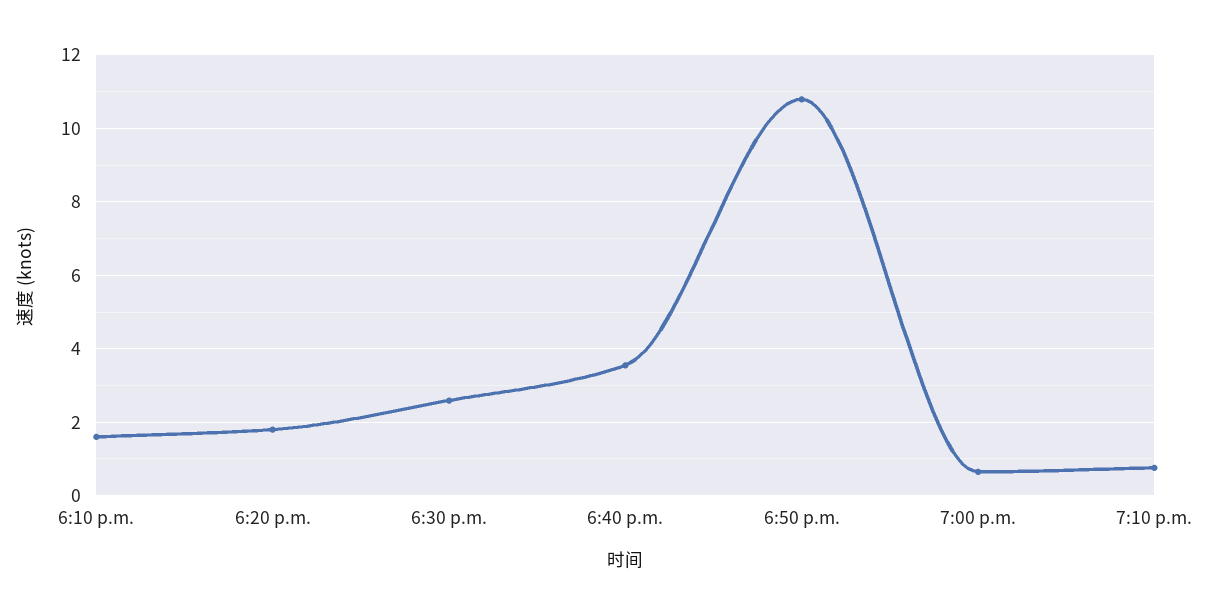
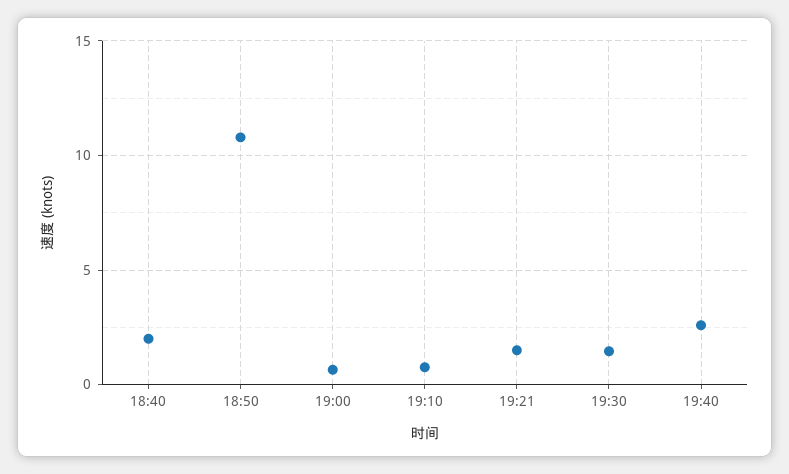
6:10 p.m.: 1.6 -> none
6:20 p.m.: 1.8 -> none
6:30 p.m.: 2.6 -> none
6:40 p.m.: 3.6 -> 2
19:21: none -> 1.5
19:30: none -> 1.5
19:40: none -> 2.5

